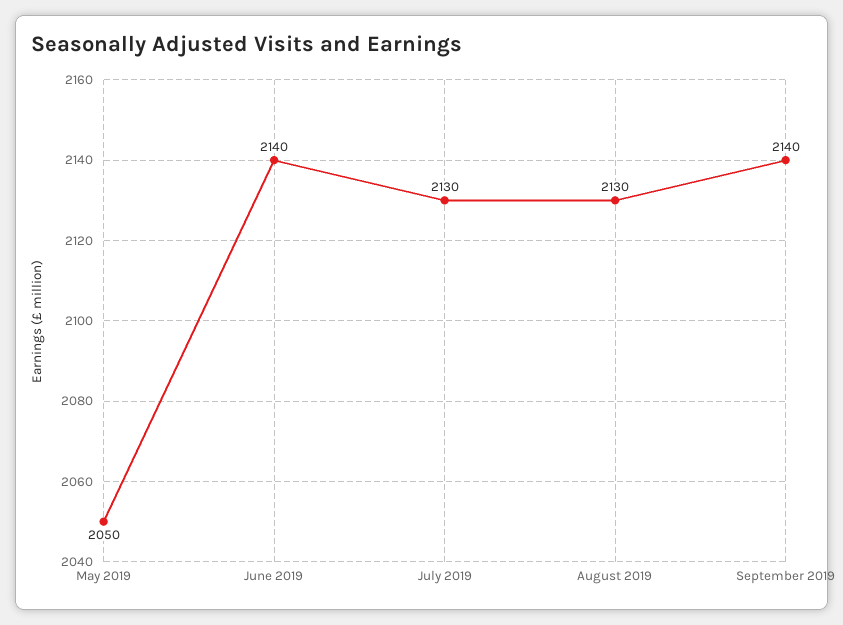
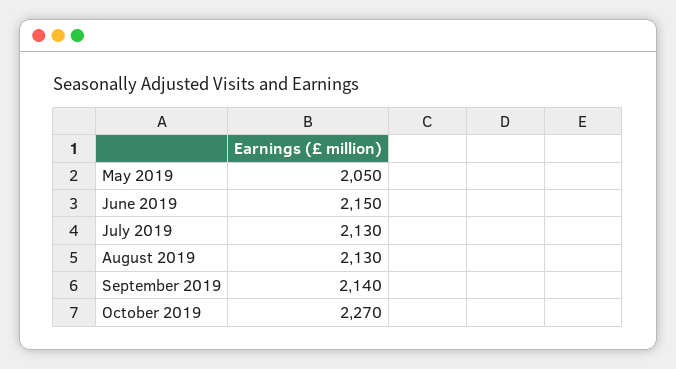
June 2019: 2140 -> 2150
October 2019: none -> 2270

